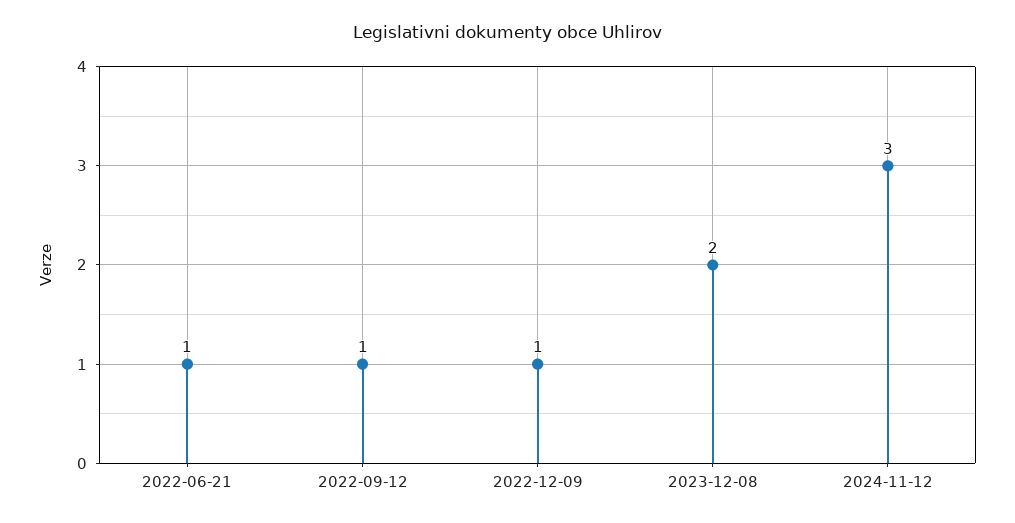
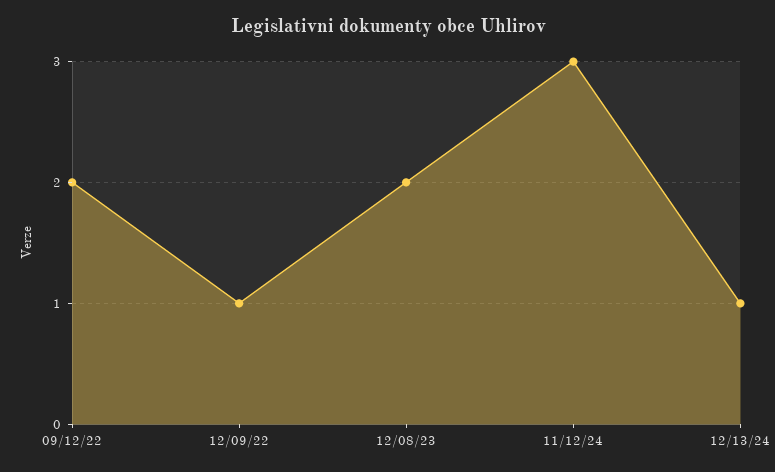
2022-06-21: 1 -> none
2022-09-12: 1 -> 2
12/13/24: none -> 1

